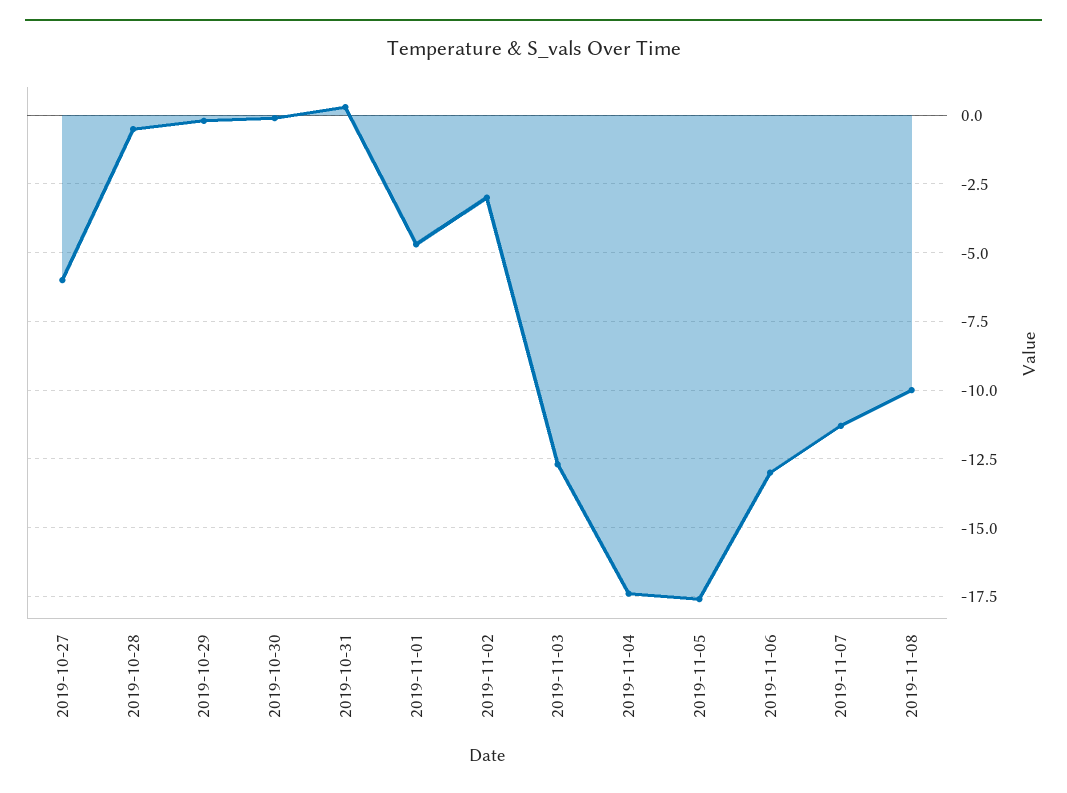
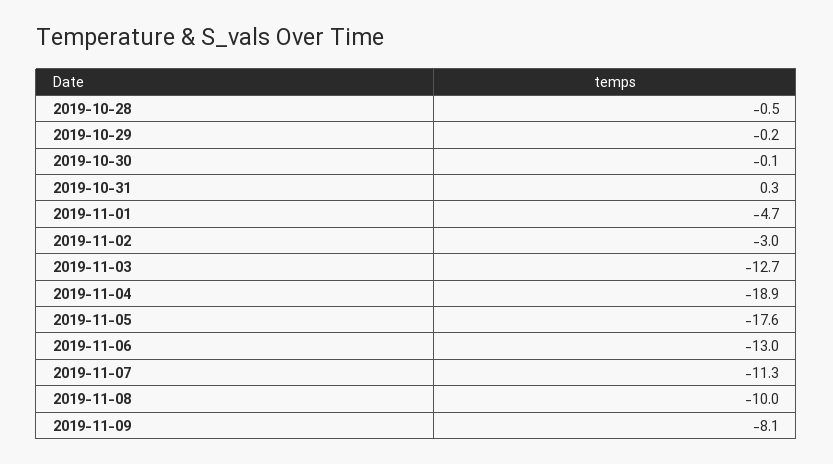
2019-10-27: -6 -> none
2019-11-04: -17.5 -> -18.9
2019-11-09: none -> -8.1

